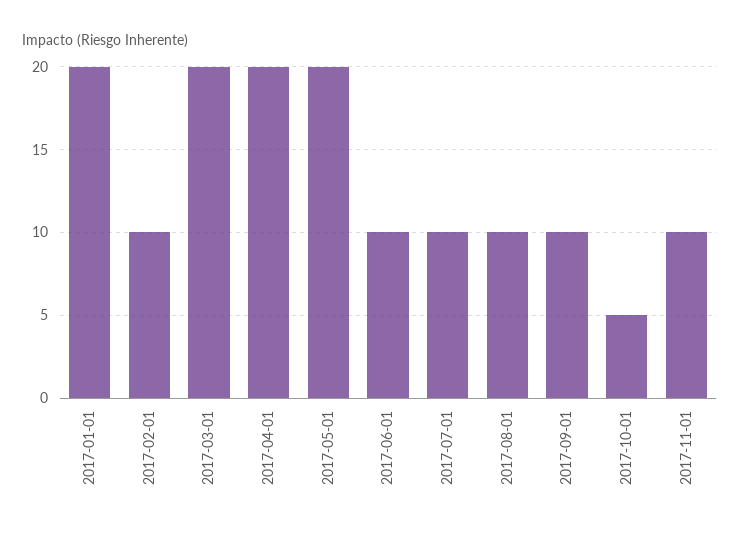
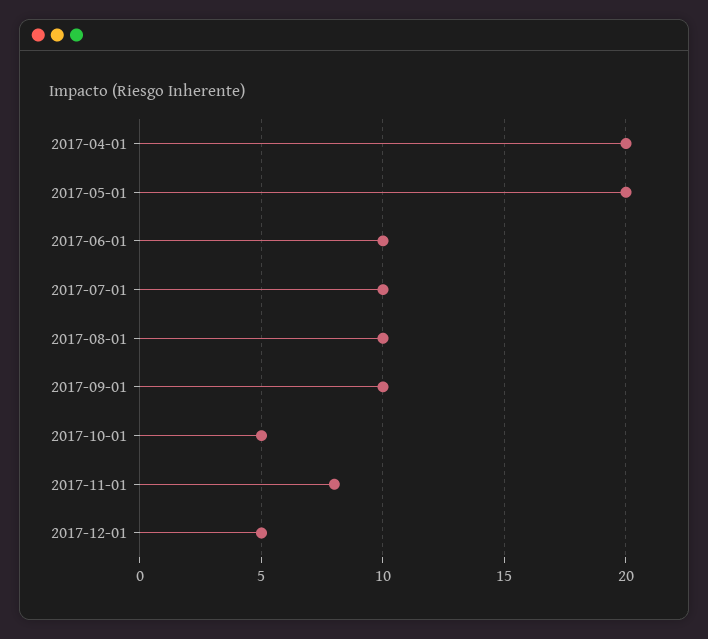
2017-01-01: 20 -> none
2017-02-01: 10 -> none
2017-03-01: 20 -> none
2017-11-01: 10 -> 8
2017-12-01: none -> 5

